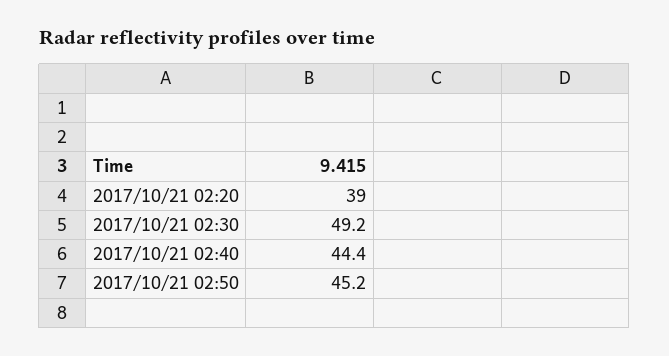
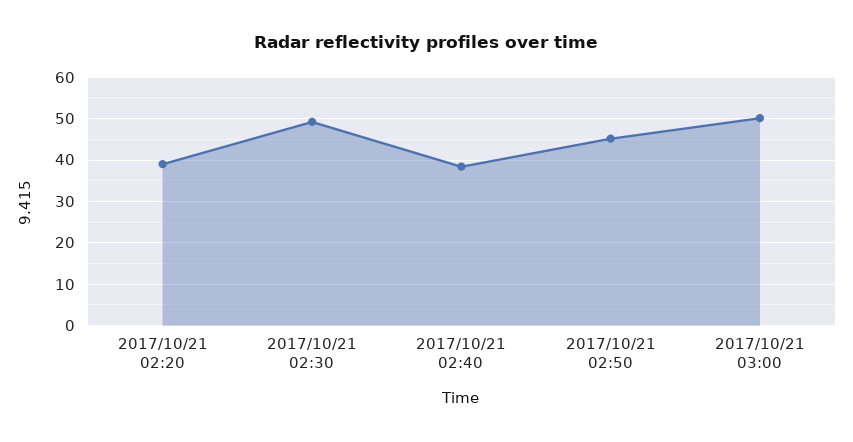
2017/10/21 02:40: 44.4 -> 38
2017/10/21 03:00: none -> 50

